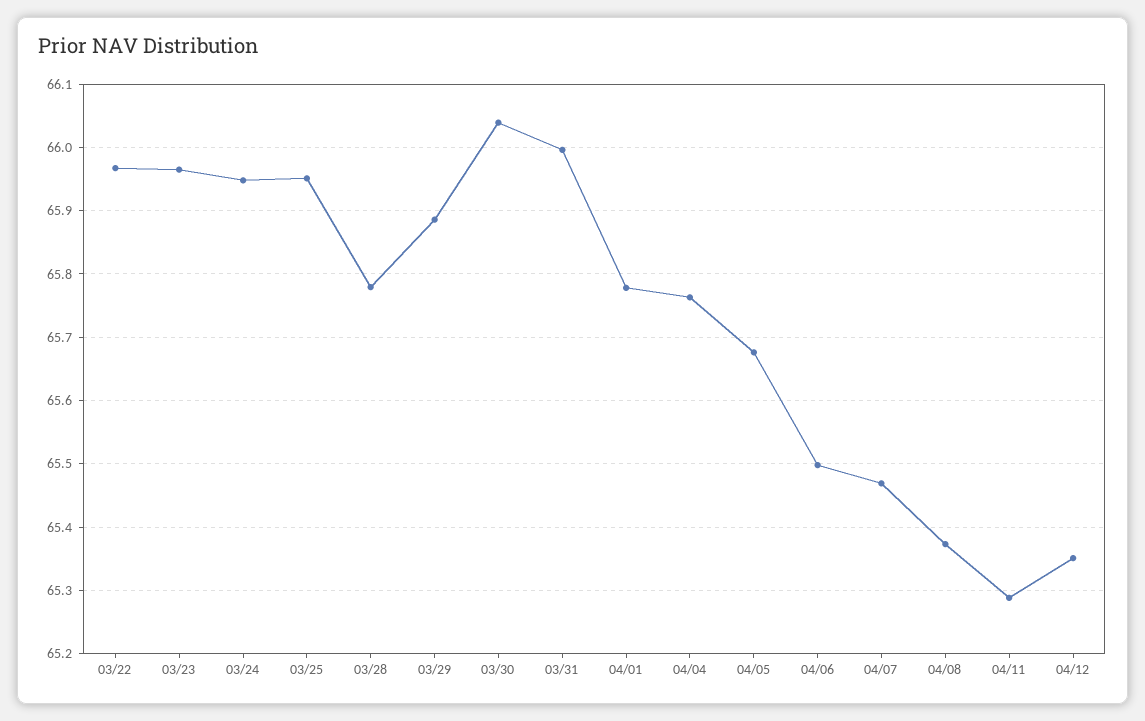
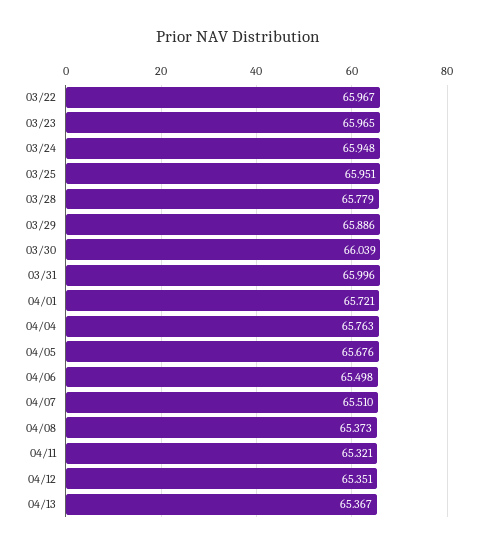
04/01: 65.78 -> 65.721
04/07: 65.47 -> 65.51
04/11: 65.29 -> 65.321
04/13: none -> 65.367

